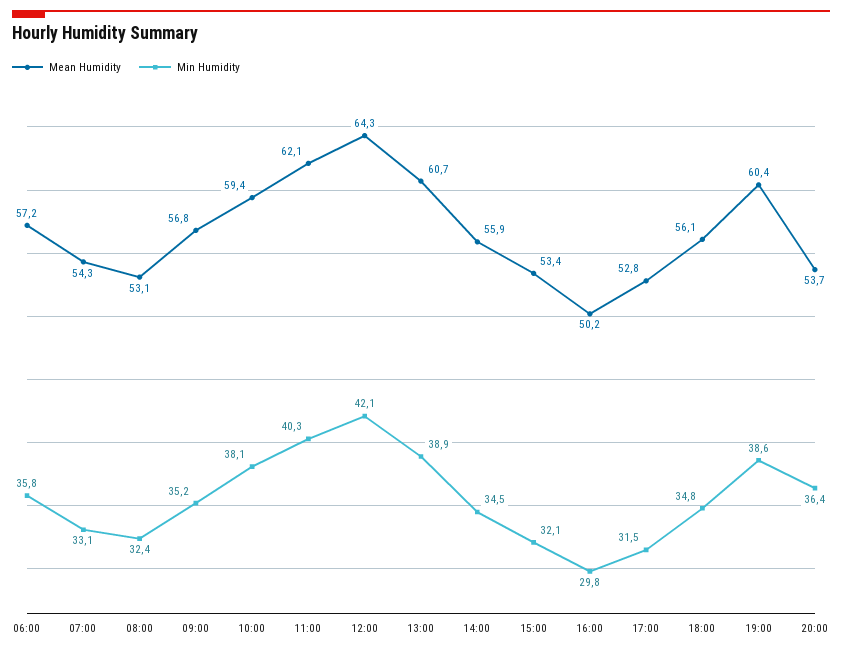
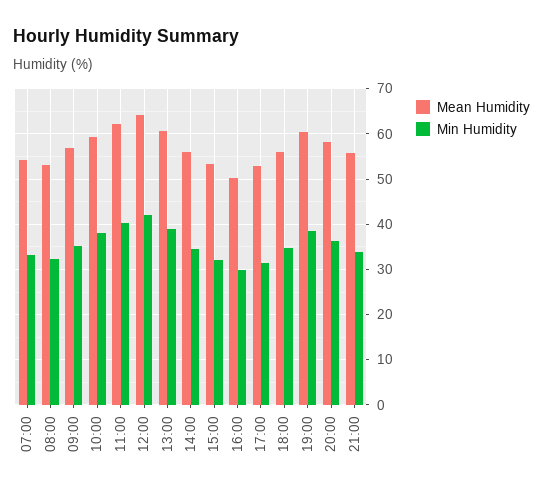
Mean Humidity, 06:00: 57.2 -> none
Min Humidity, 06:00: 35.8 -> none
Mean Humidity, 20:00: 53.7 -> 58
Mean Humidity, 21:00: none -> 56
Min Humidity, 21:00: none -> 34

